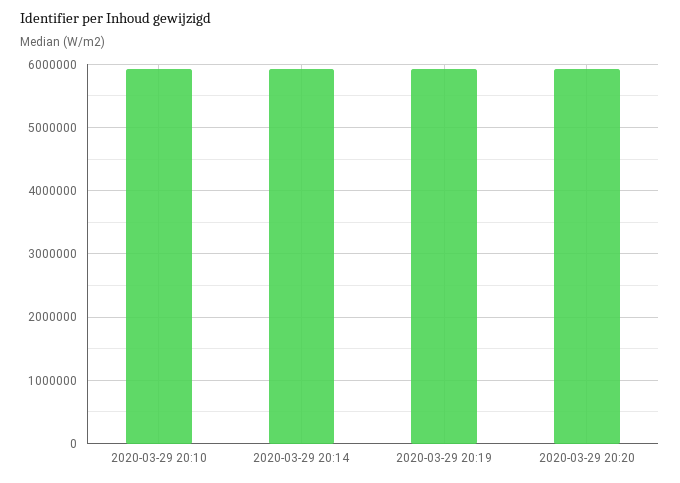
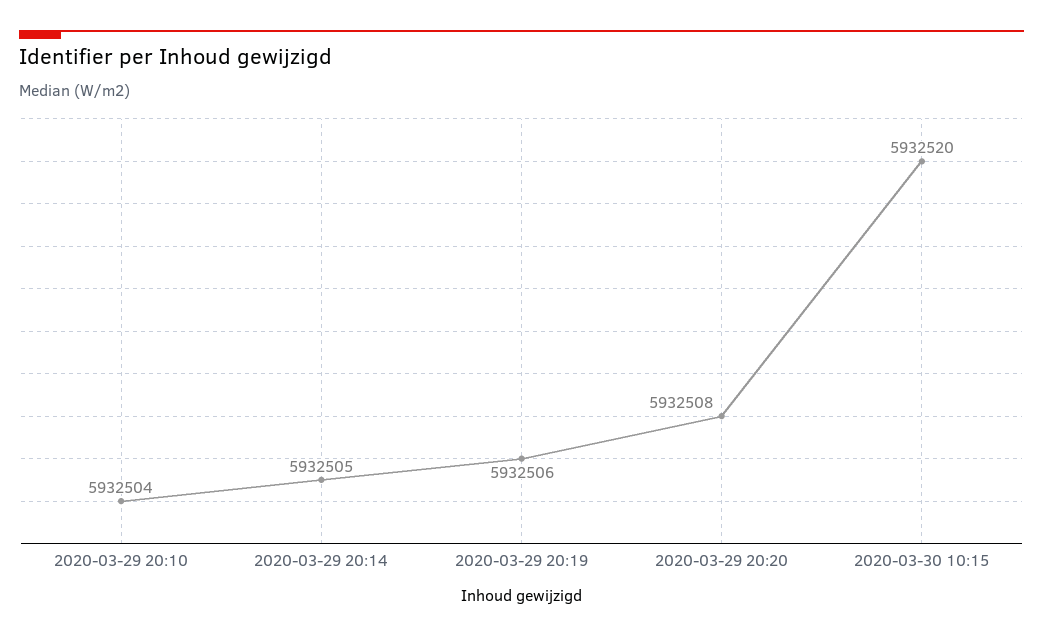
2020-03-30 10:15: none -> 5932520

